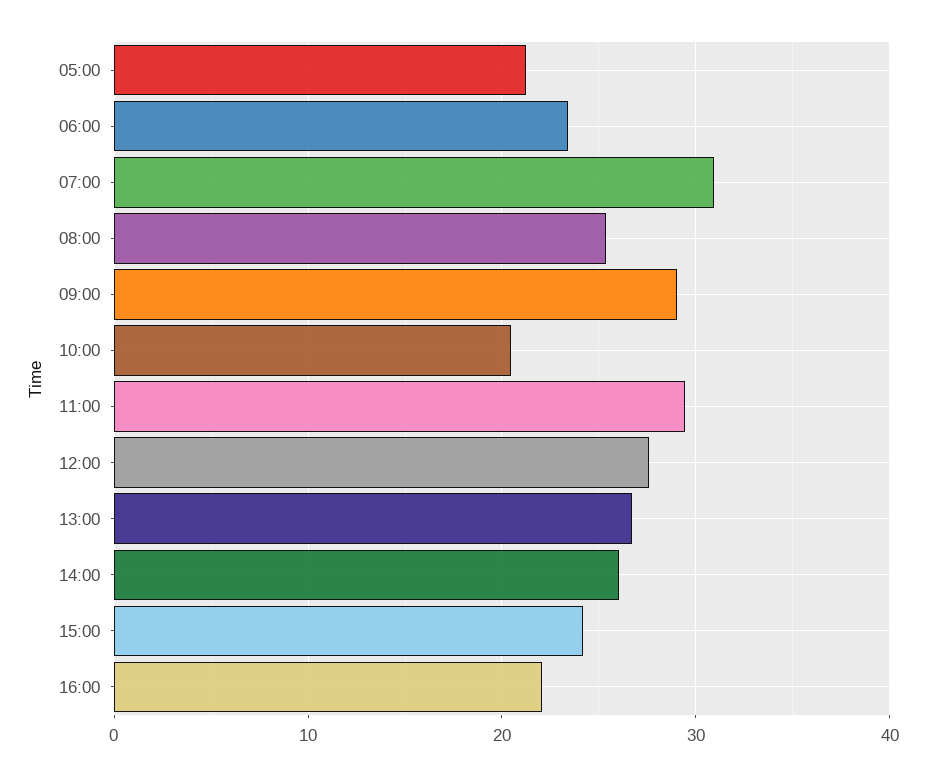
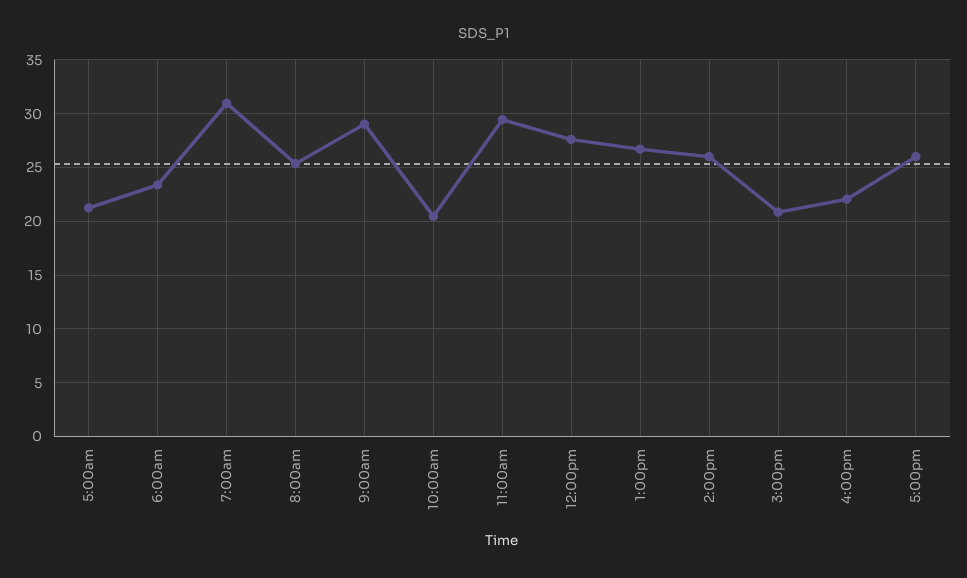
15:00: 24 -> 21
5:00pm: none -> 26

